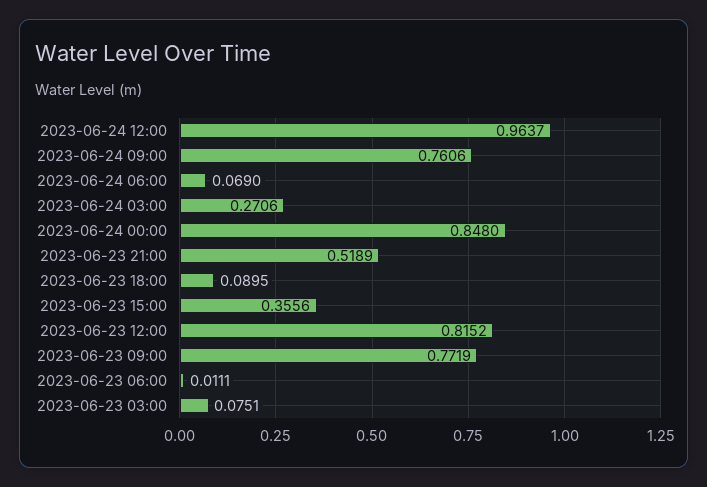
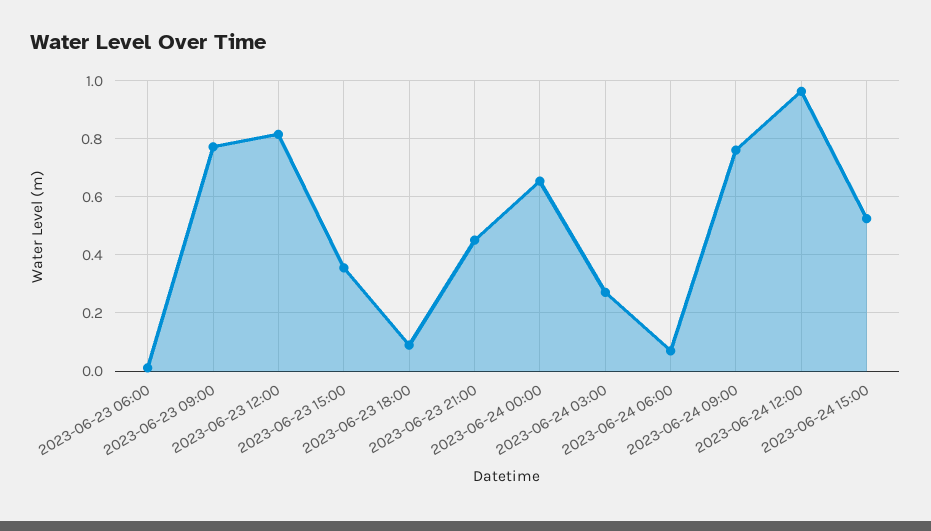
2023-06-24 00:00: 0.848 -> 0.65
2023-06-23 21:00: 0.5189 -> 0.45
2023-06-23 03:00: 0.0751 -> none
2023-06-24 15:00: none -> 0.525

